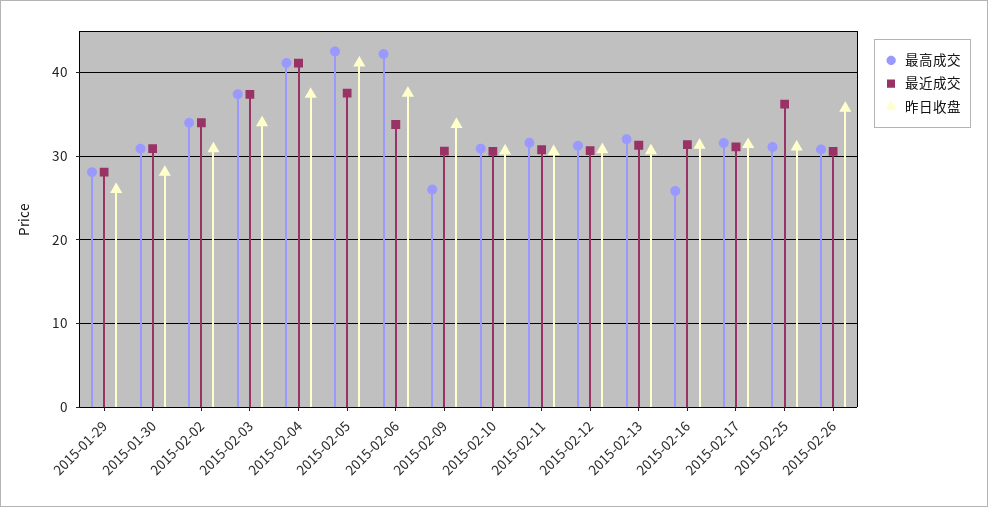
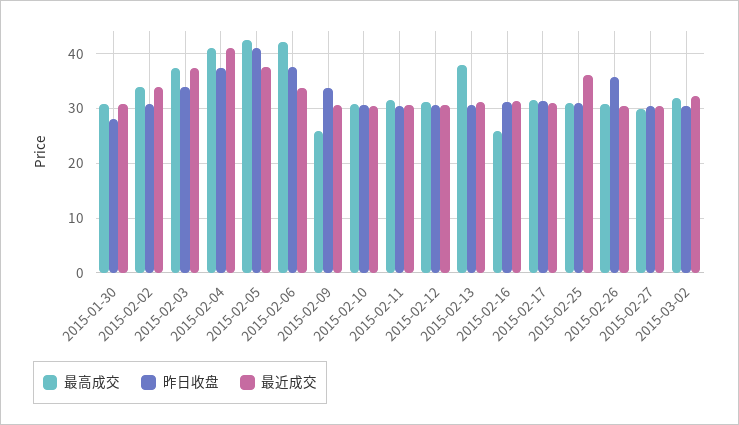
最高成交, 2015-01-29: 28 -> none
最近成交, 2015-01-29: 28 -> none
昨日收盘, 2015-01-29: 26 -> none
最高成交, 2015-02-13: 32 -> 38
最高成交, 2015-02-27: none -> 30
昨日收盘, 2015-02-27: none -> 30
最近成交, 2015-02-27: none -> 30
最高成交, 2015-03-02: none -> 32
昨日收盘, 2015-03-02: none -> 30
最近成交, 2015-03-02: none -> 32

